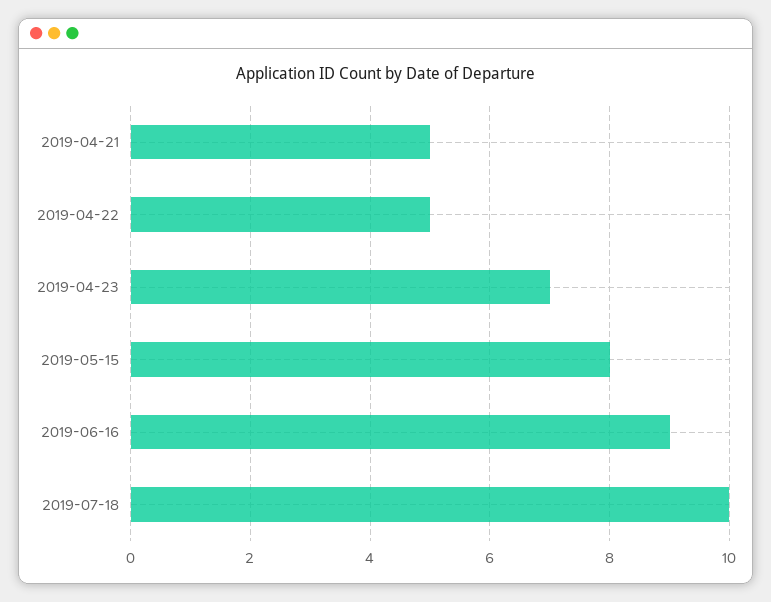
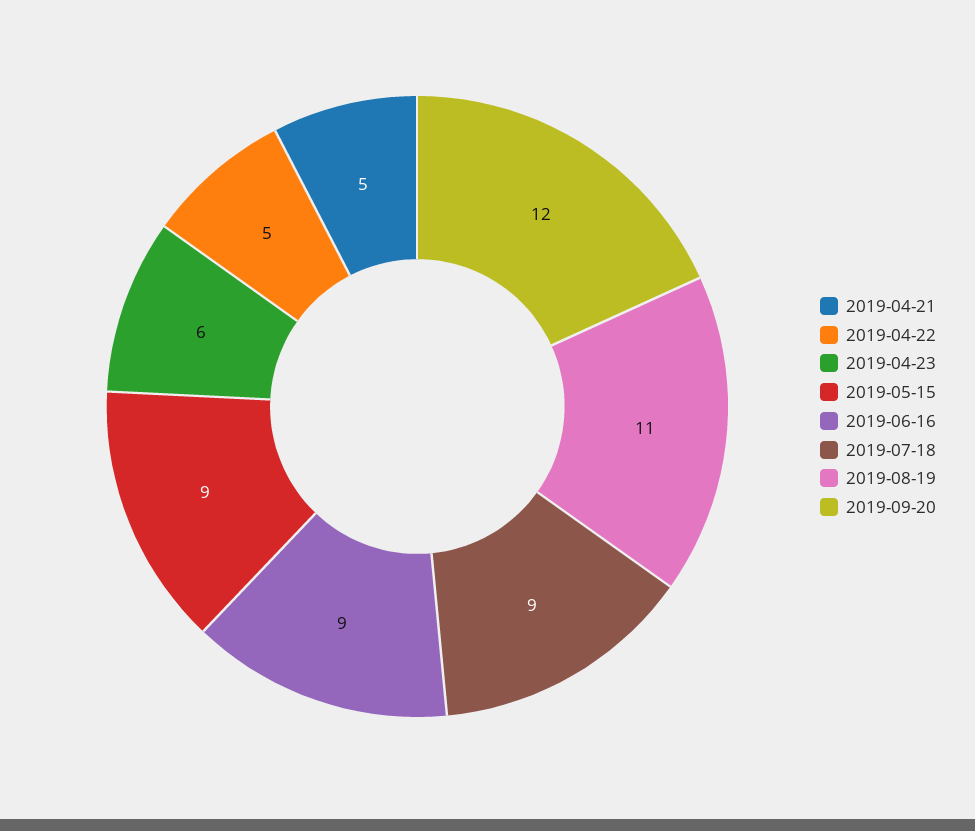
2019-04-23: 7 -> 6
2019-05-15: 8 -> 9
2019-07-18: 10 -> 9
2019-08-19: none -> 11
2019-09-20: none -> 12

